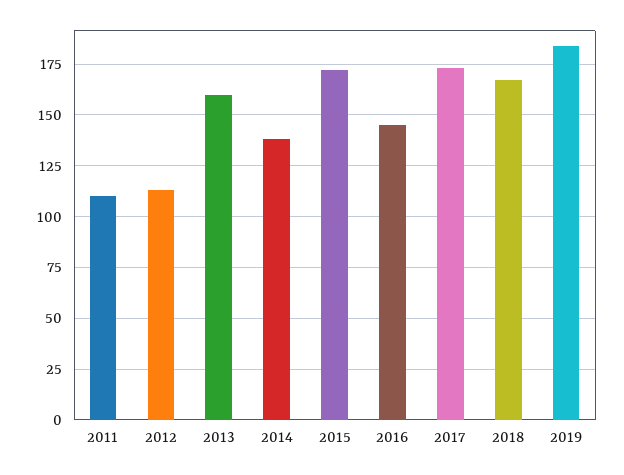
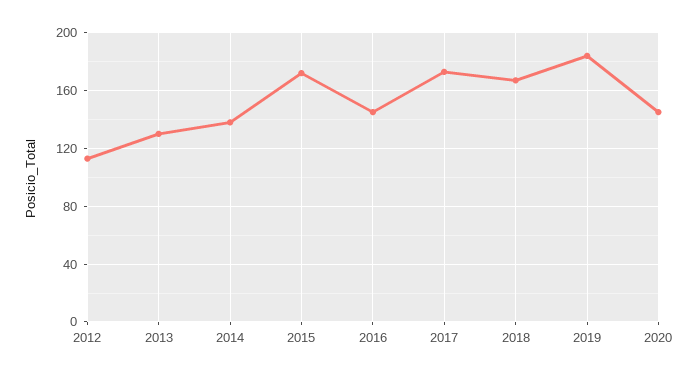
2011: 110 -> none
2013: 160 -> 130
2020: none -> 145

